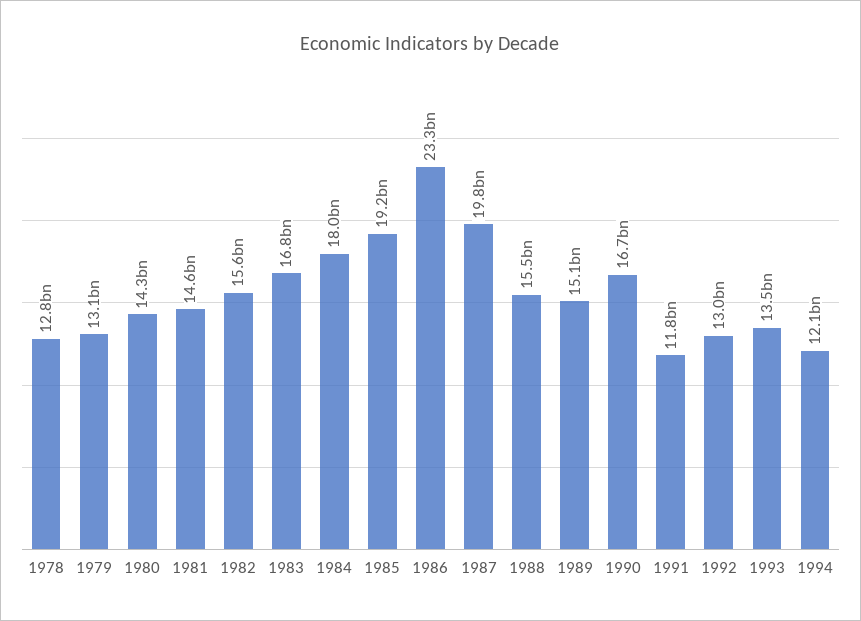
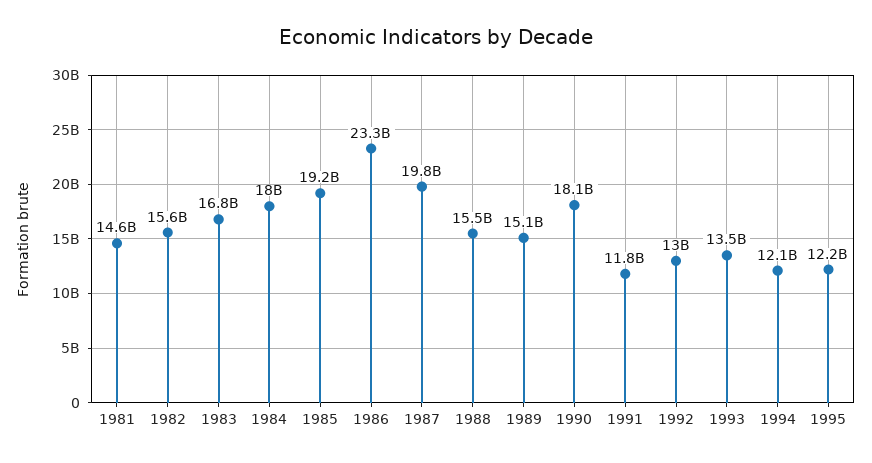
1978: 12800000000 -> none
1979: 13100000000 -> none
1980: 14300000000 -> none
1990: 16700000000 -> 18100000000
1995: none -> 12200000000

